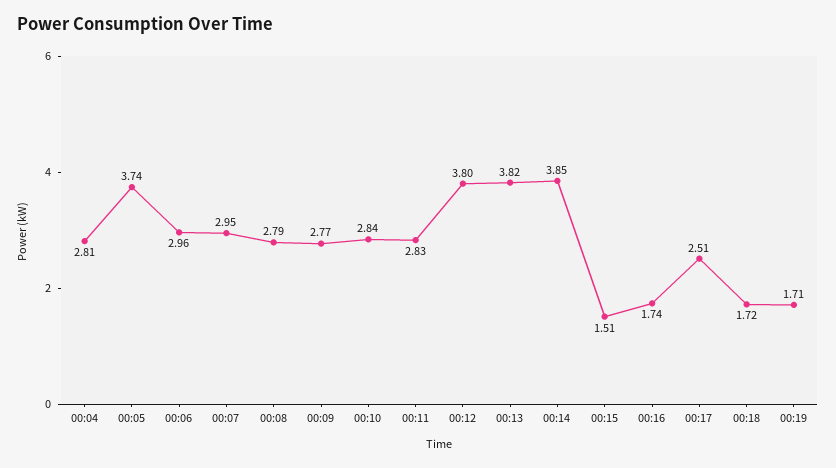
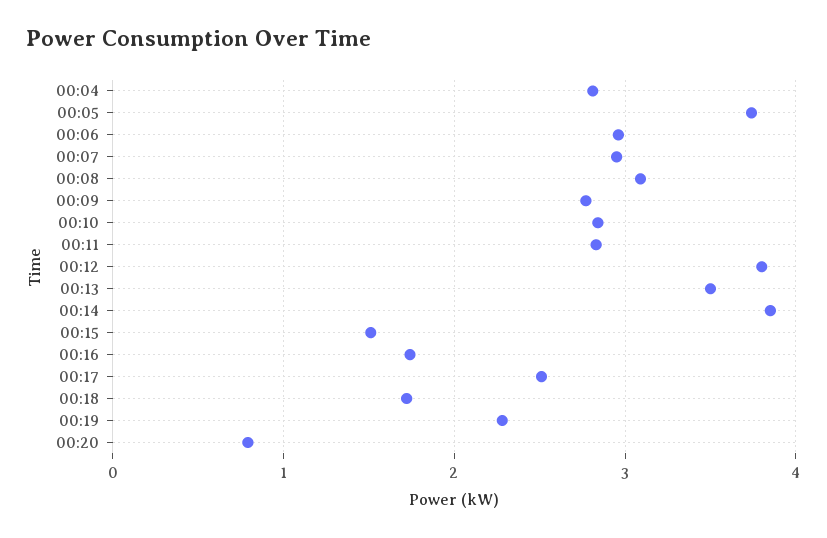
00:08: 2.79 -> 3.1
00:13: 3.82 -> 3.5
00:19: 1.71 -> 2.3
00:20: none -> 0.8

